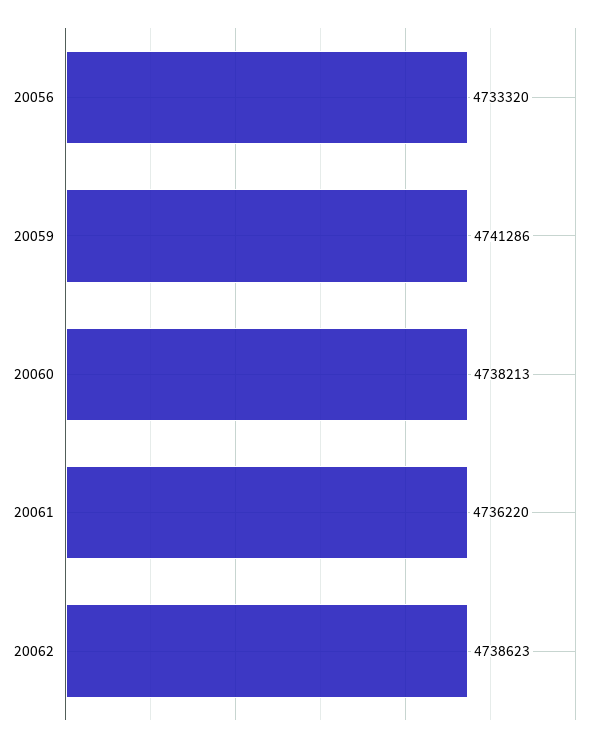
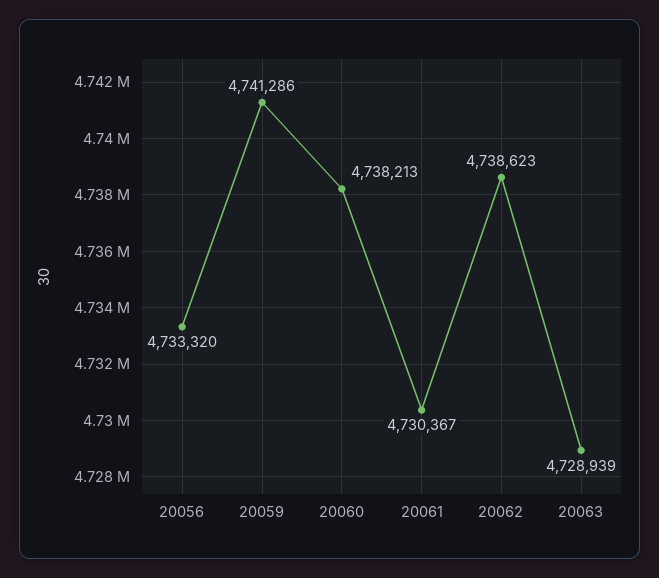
20061: 4736220 -> 4730367
20063: none -> 4728939

